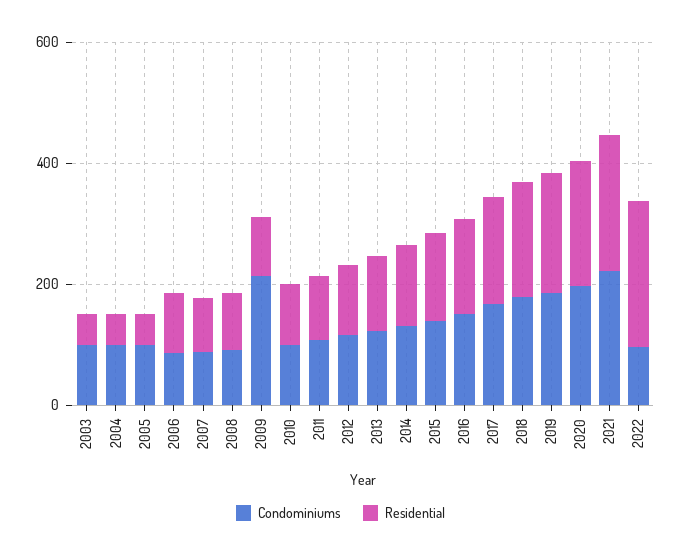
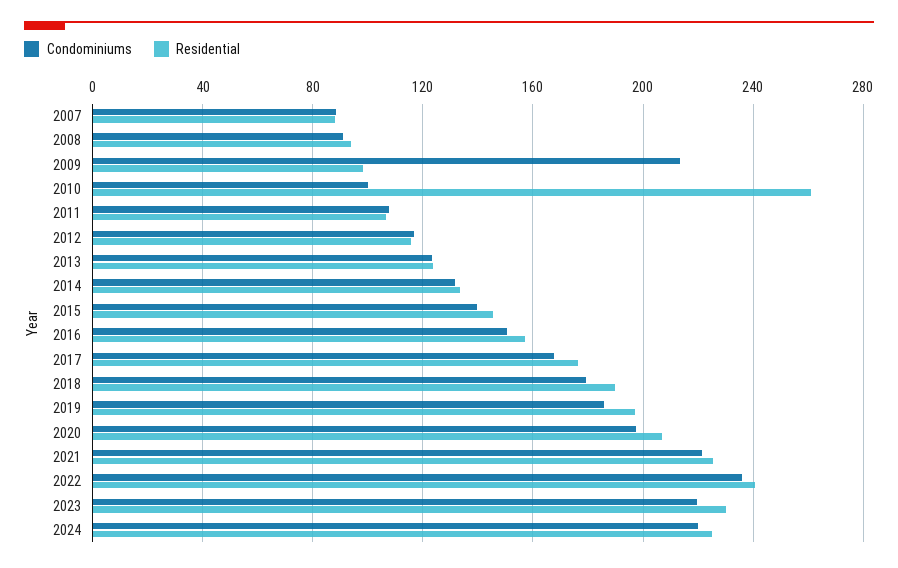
Condominiums, 2003: 100 -> none
Residential, 2003: 50 -> none
Condominiums, 2004: 100 -> none
Residential, 2004: 50 -> none
Condominiums, 2005: 100 -> none
Residential, 2005: 50 -> none
Condominiums, 2006: 100 -> none
Residential, 2006: 100 -> none
Residential, 2010: 100 -> 260
Condominiums, 2022: 100 -> 235
Condominiums, 2023: none -> 220
Residential, 2023: none -> 230
Condominiums, 2024: none -> 220
Residential, 2024: none -> 225

